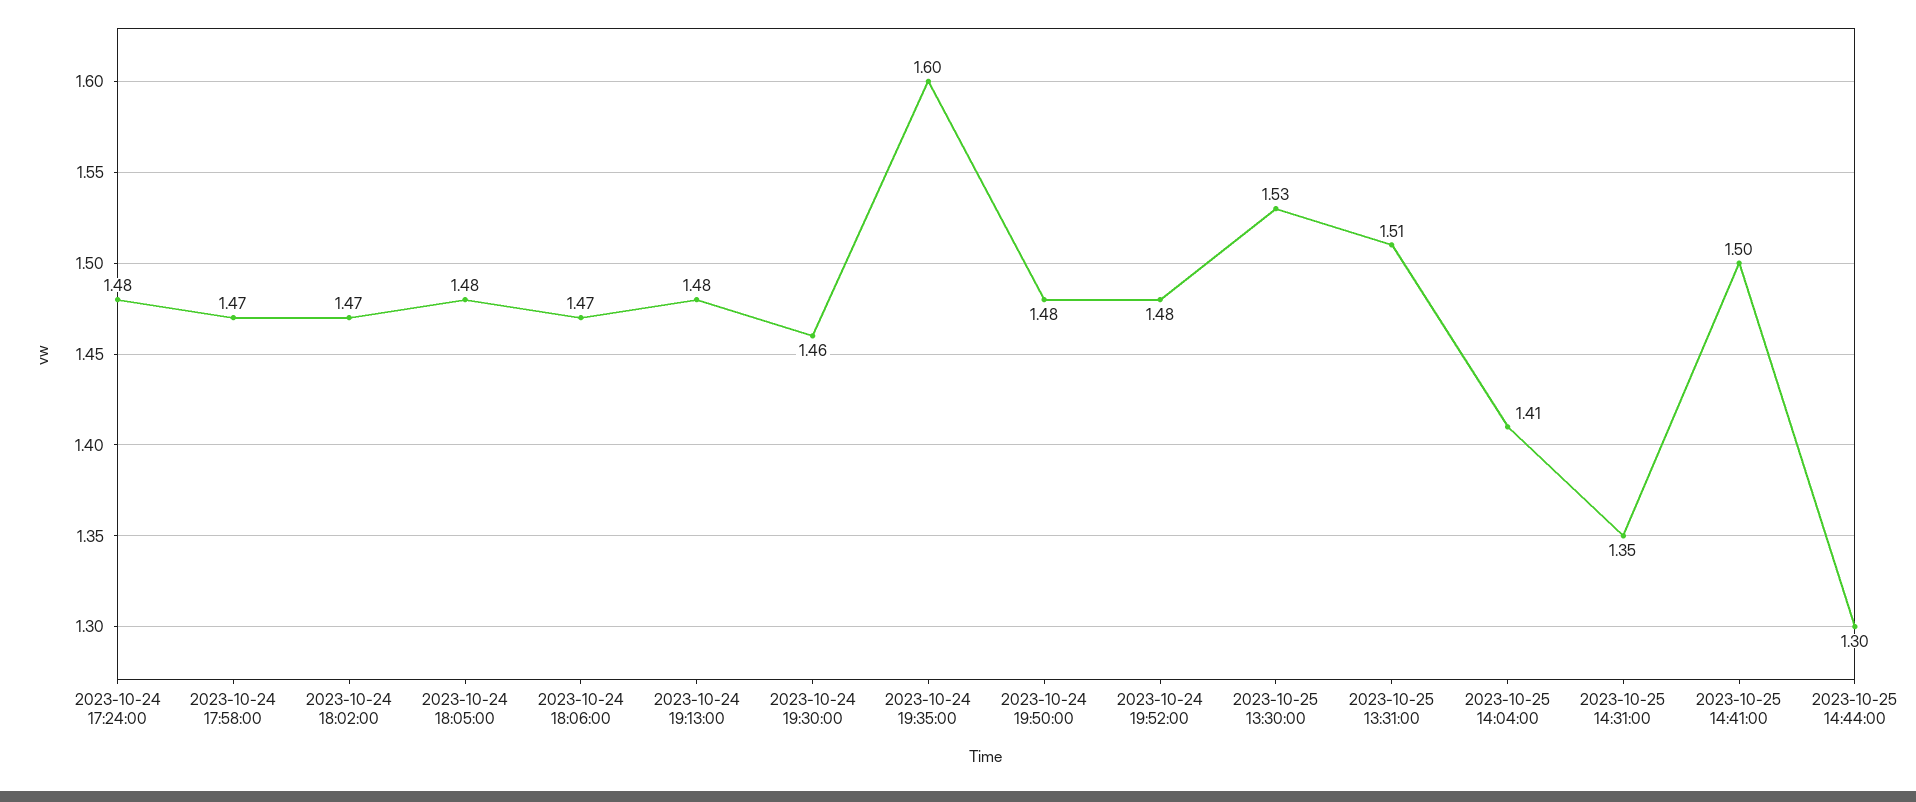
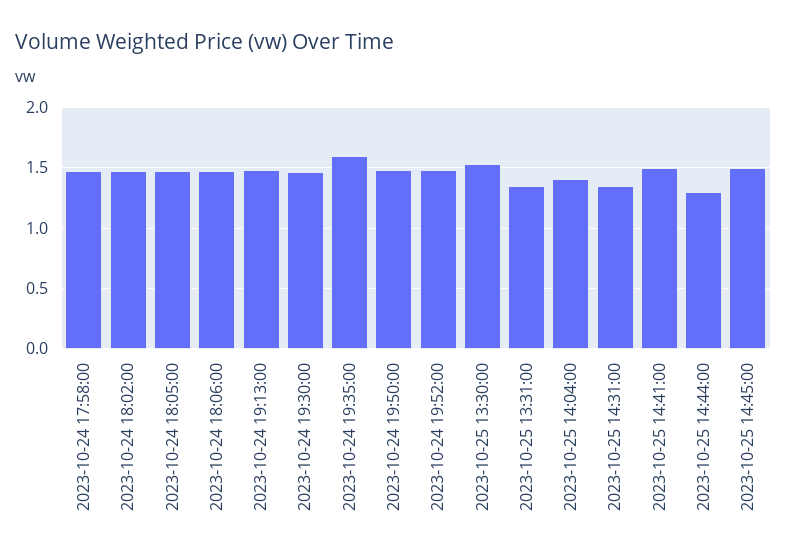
2023-10-24 17:24:00: 1.48 -> none
2023-10-25 13:31:00: 1.51 -> 1.35
2023-10-25 14:45:00: none -> 1.5

